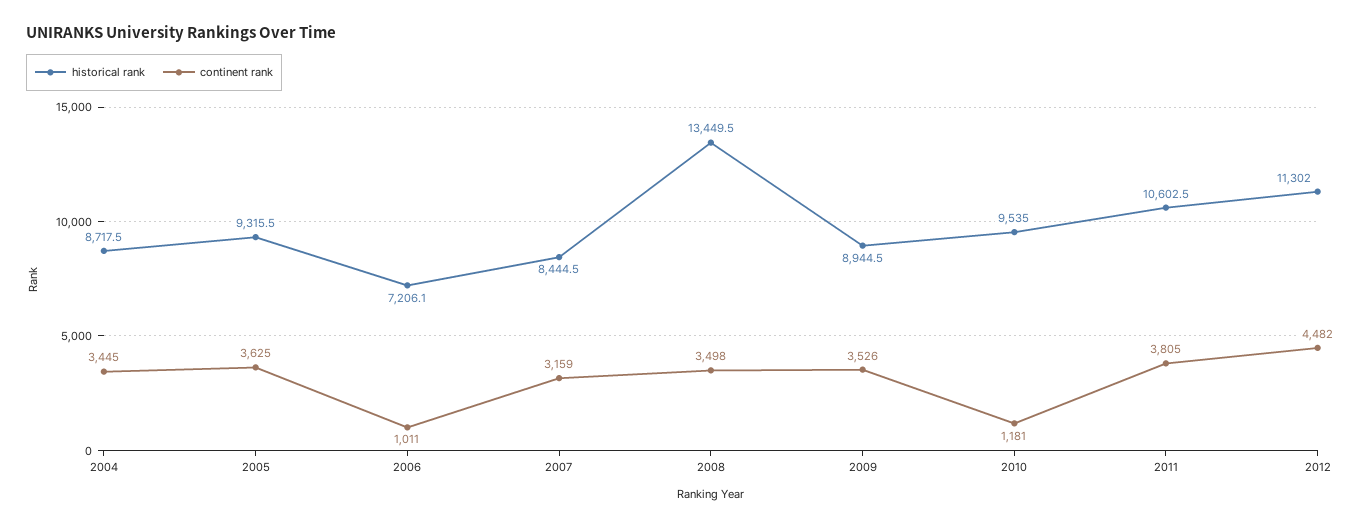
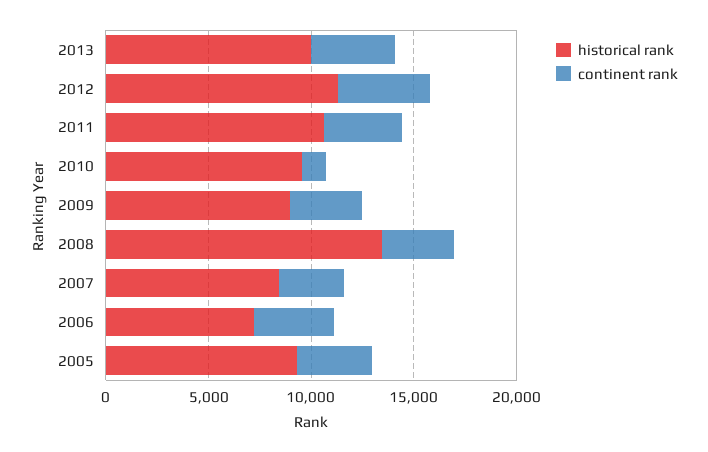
historical rank, 2004: 8717.5 -> none
continent rank, 2004: 3445 -> none
continent rank, 2006: 1011 -> 4000
historical rank, 2013: none -> 10000
continent rank, 2013: none -> 4000

